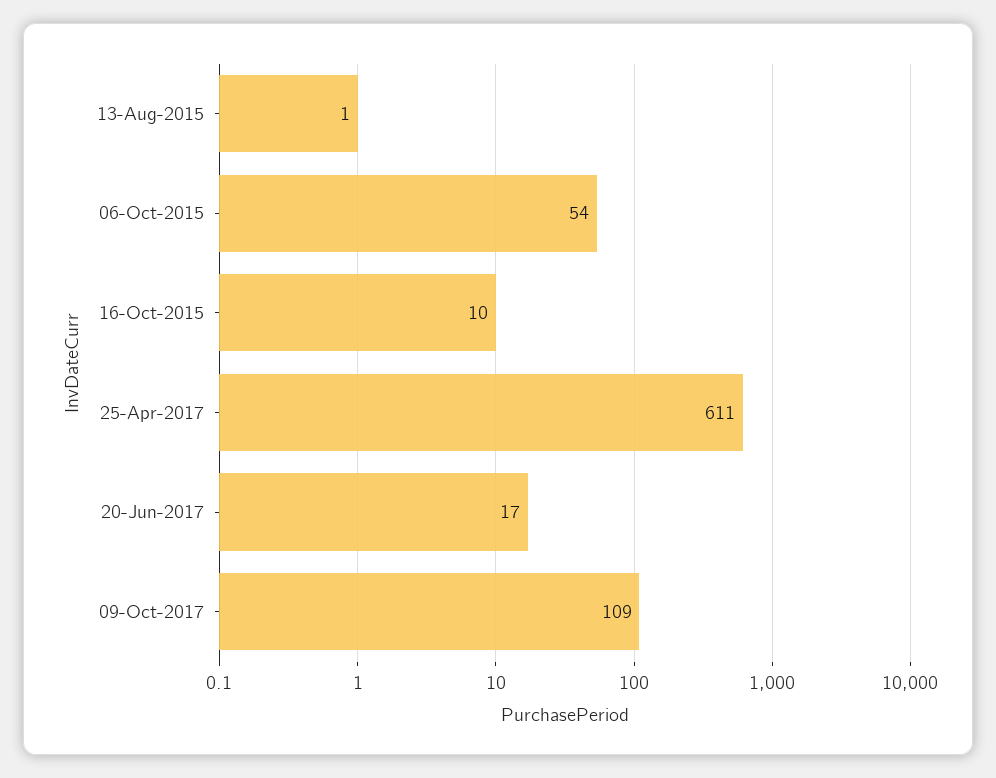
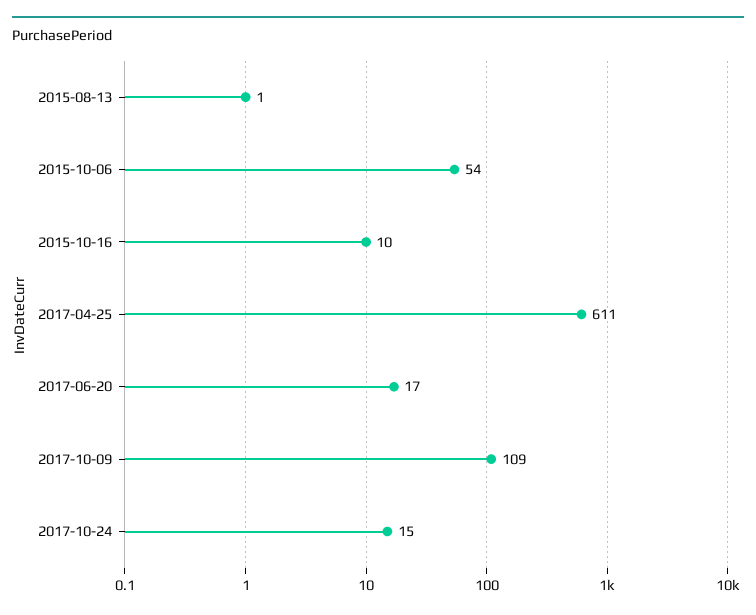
2017-10-24: none -> 15

